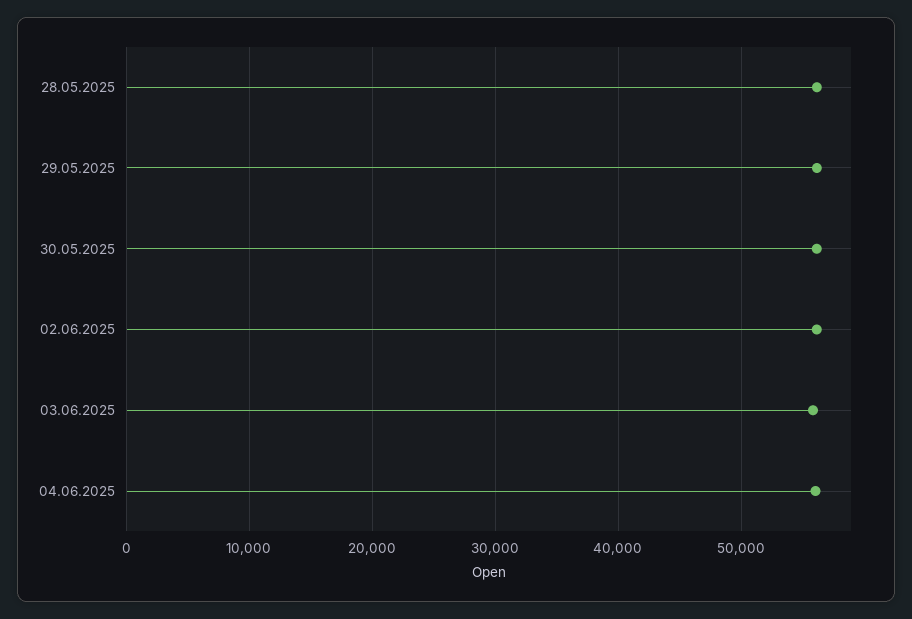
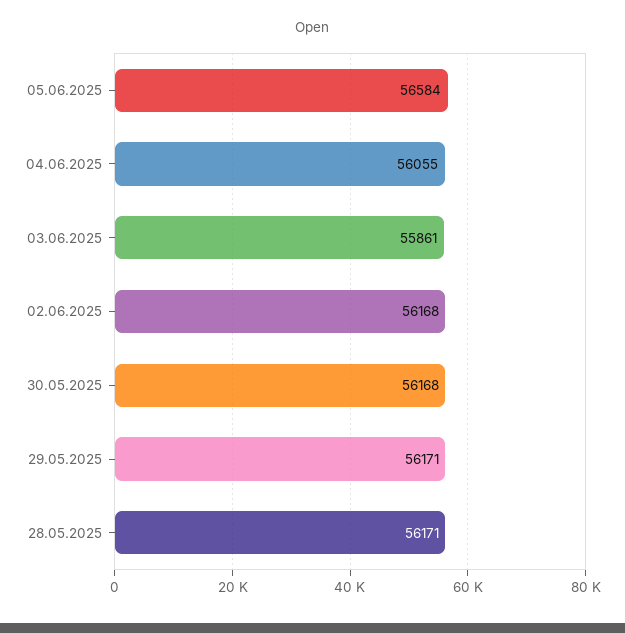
05.06.2025: none -> 56584

